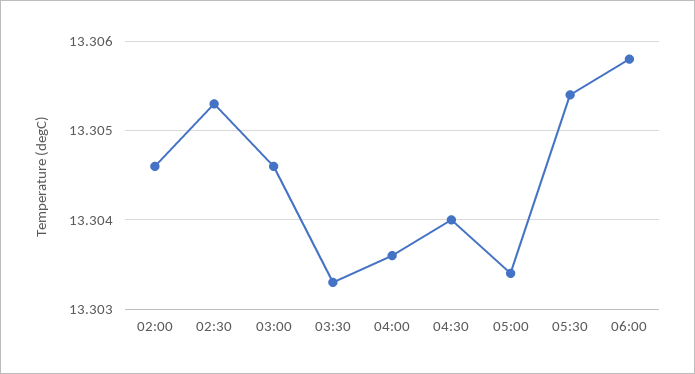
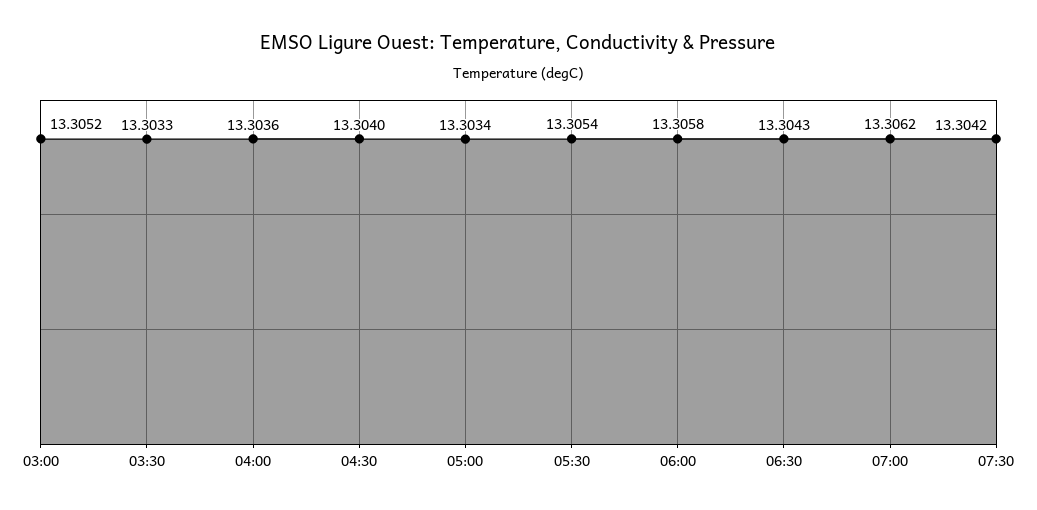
02:00: 13.3046 -> none
02:30: 13.3053 -> none
03:00: 13.3046 -> 13.3052
06:30: none -> 13.3043
07:00: none -> 13.3062
07:30: none -> 13.3042

